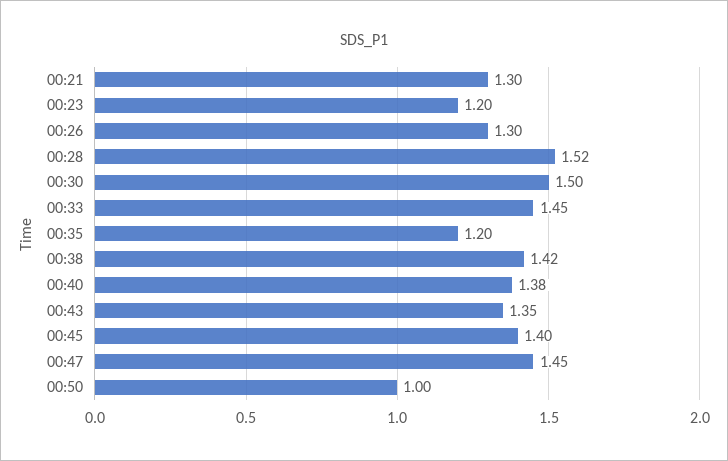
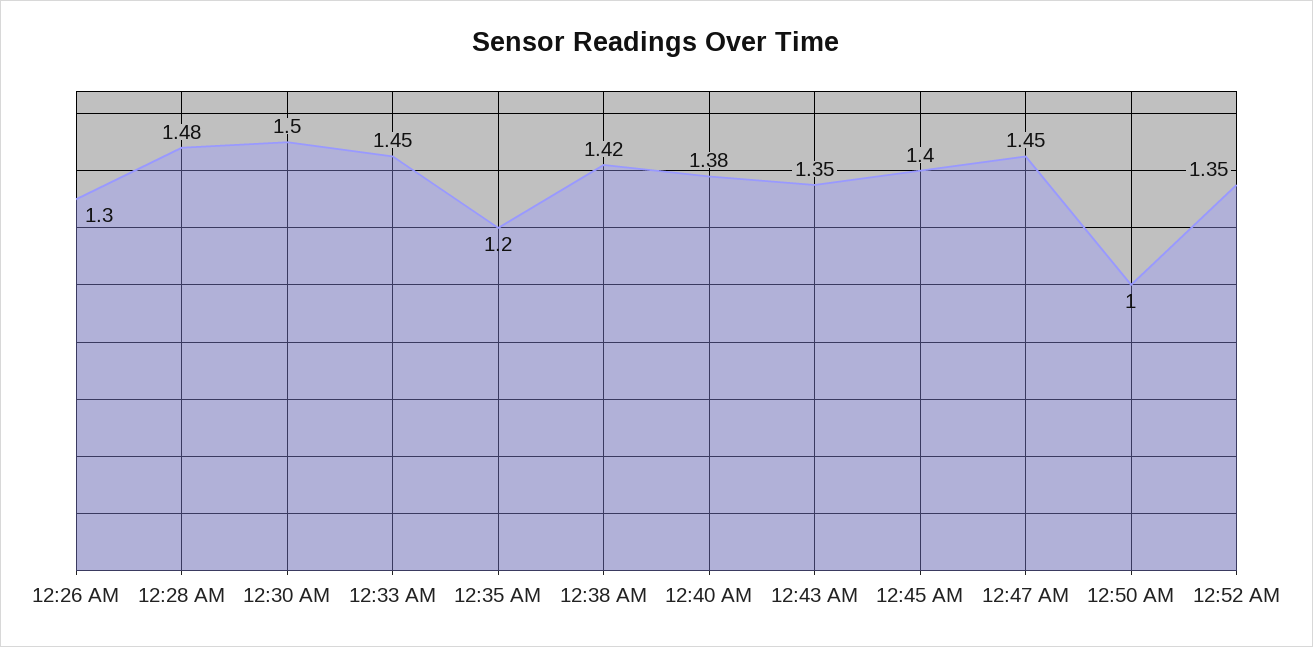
00:21: 1.3 -> none
00:23: 1.2 -> none
00:28: 1.52 -> 1.48
12:52 AM: none -> 1.35

